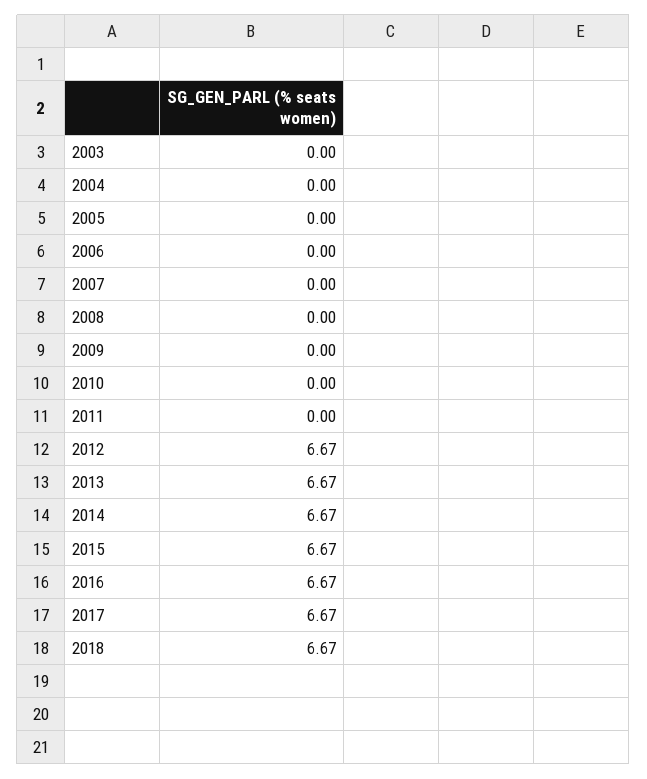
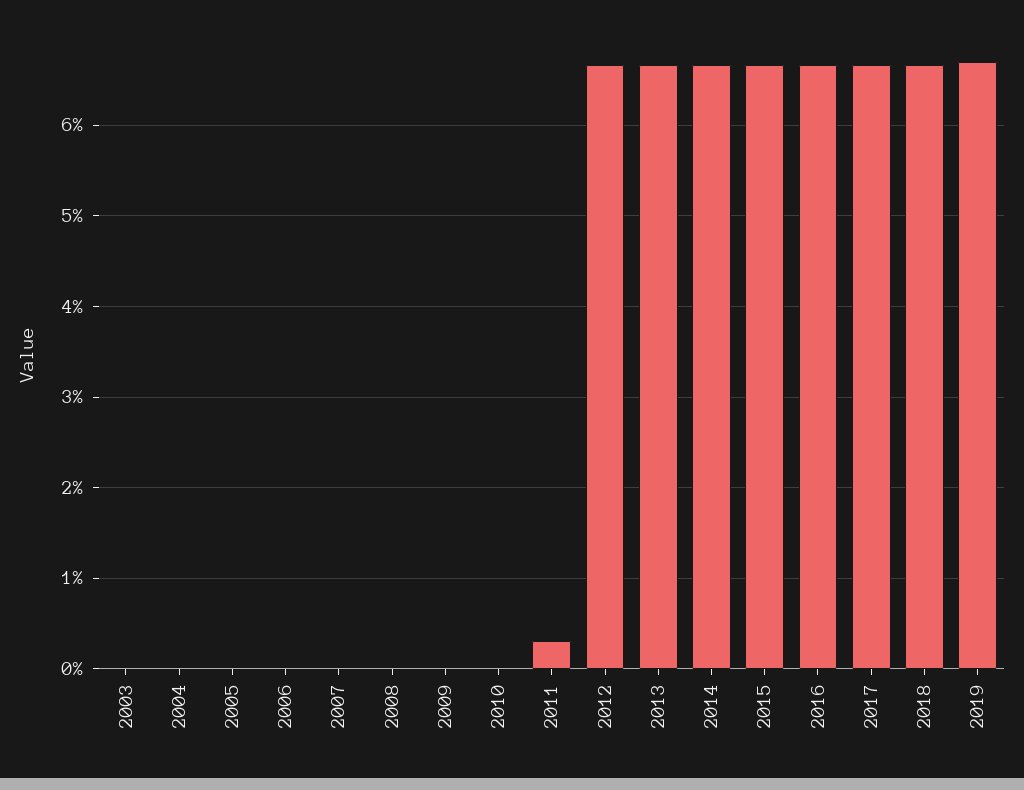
2011: 0 -> 0.3
2019: none -> 6.7

